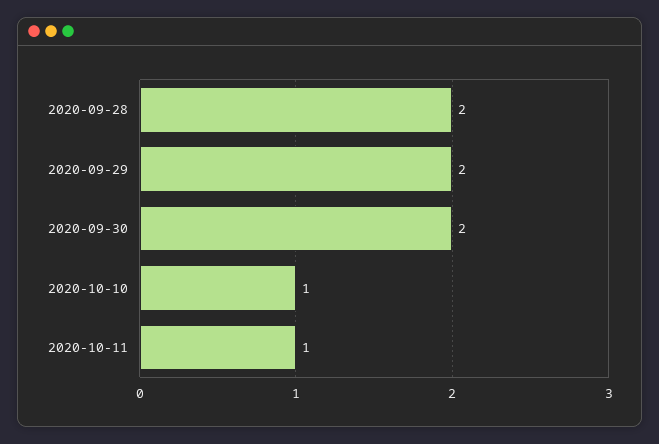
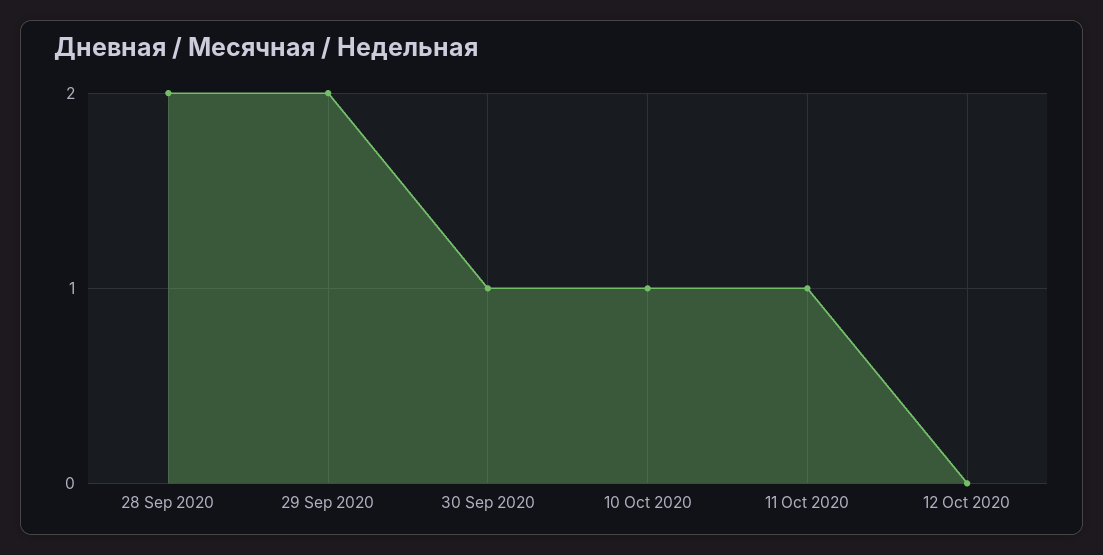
2020-09-30: 2 -> 1
12 Oct 2020: none -> 0

